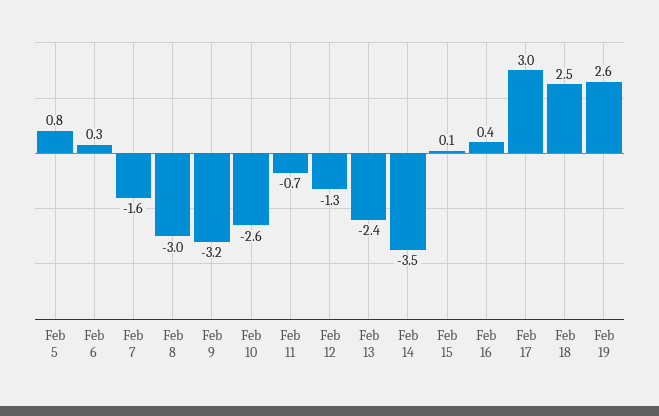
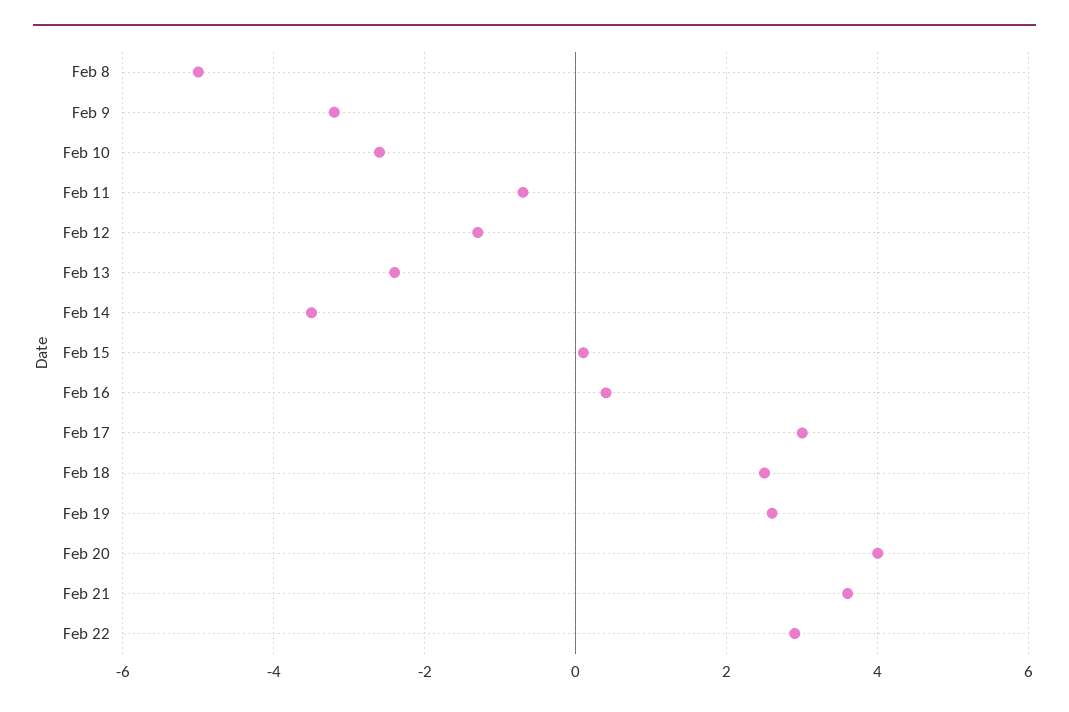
Feb 5: 0.8 -> none
Feb 6: 0.3 -> none
Feb 7: -1.6 -> none
Feb 8: -3 -> -5
Feb 20: none -> 4
Feb 21: none -> 3.5
Feb 22: none -> 3

